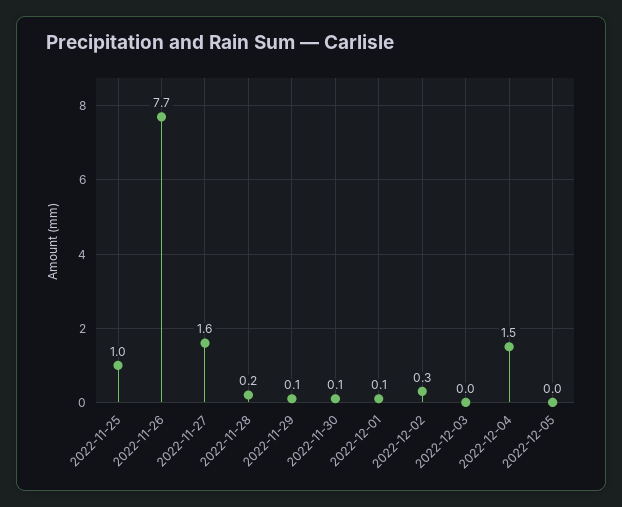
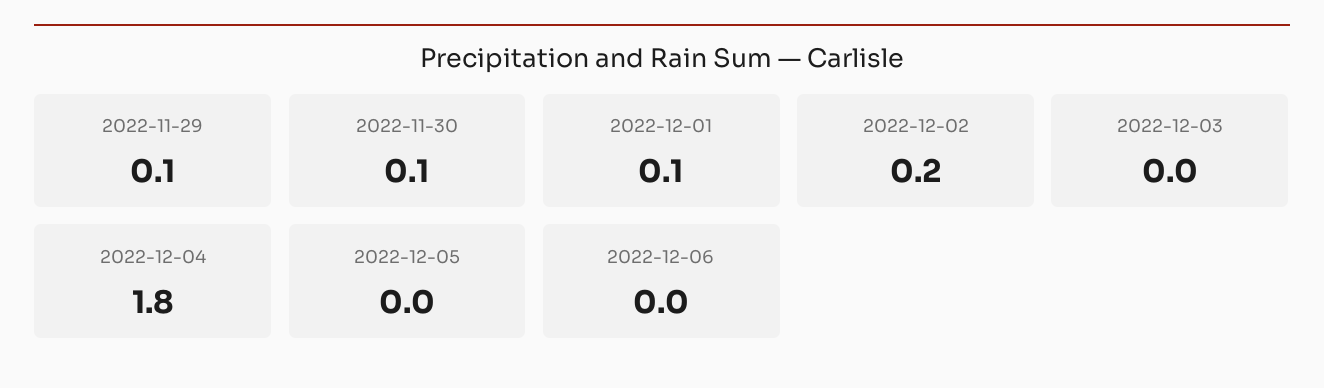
2022-11-25: 1 -> none
2022-11-26: 7.7 -> none
2022-11-27: 1.6 -> none
2022-11-28: 0.2 -> none
2022-12-02: 0.3 -> 0.2
2022-12-04: 1.5 -> 1.8
2022-12-06: none -> 0

